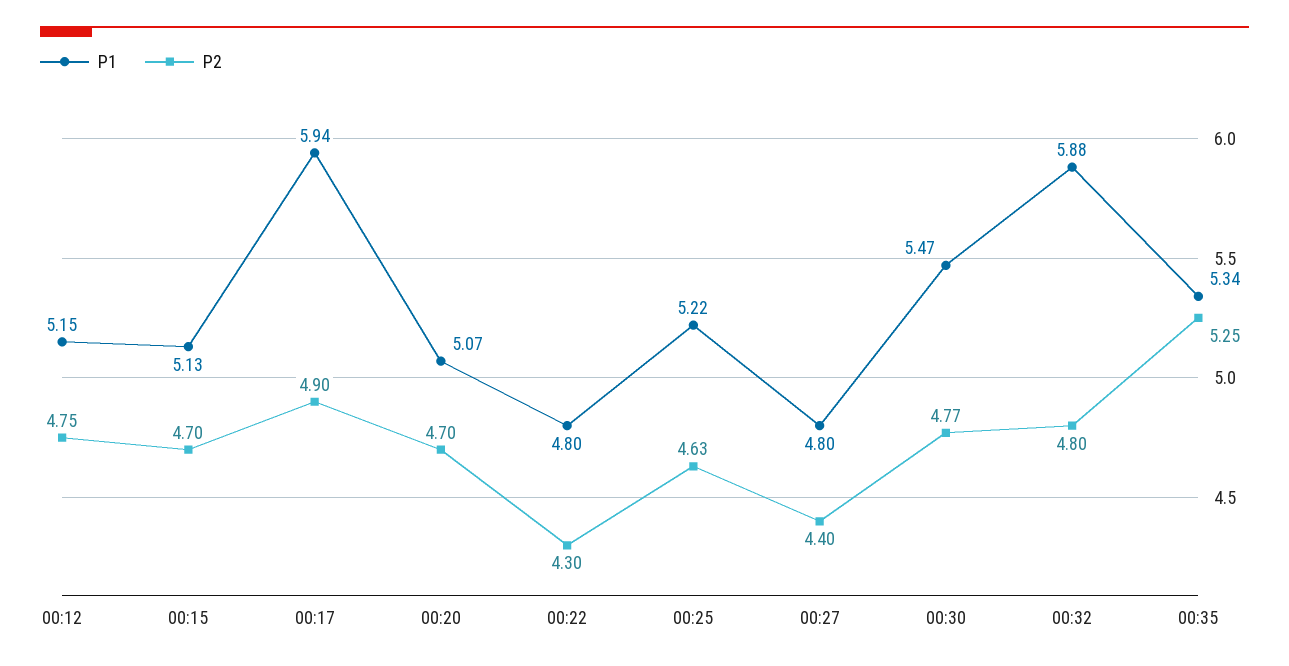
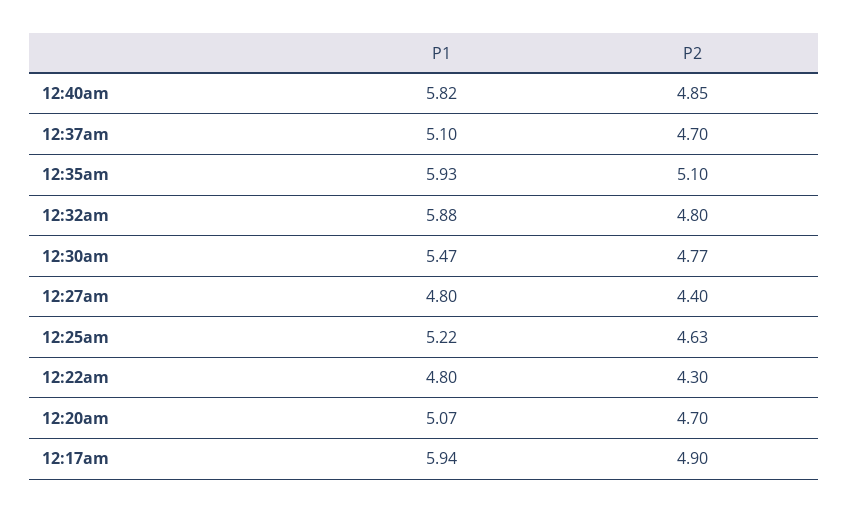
P1, 00:12: 5.15 -> none
P2, 00:12: 4.75 -> none
P1, 00:15: 5.13 -> none
P2, 00:15: 4.7 -> none
P1, 00:35: 5.34 -> 5.93
P2, 00:35: 5.25 -> 5.1
P1, 12:40am: none -> 5.82
P2, 12:40am: none -> 4.85
P1, 12:37am: none -> 5.1
P2, 12:37am: none -> 4.7

